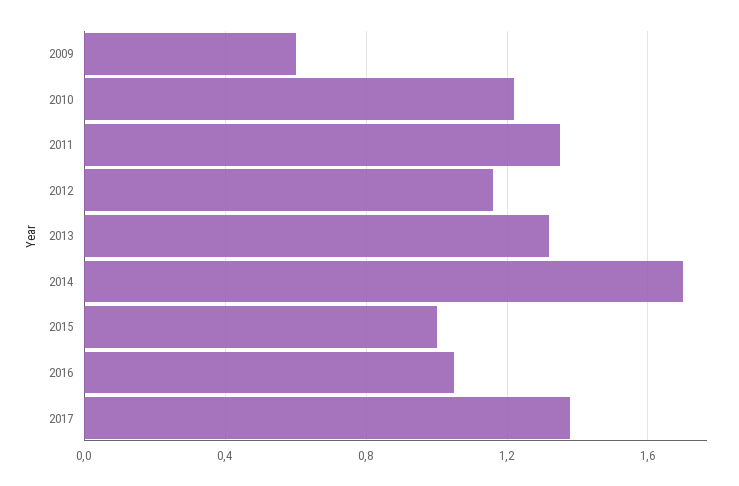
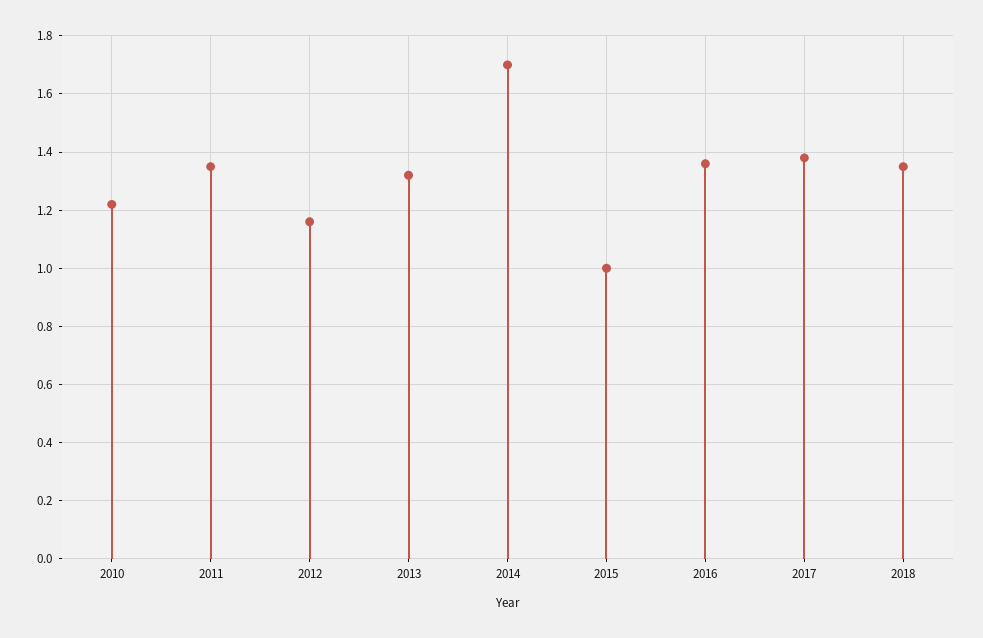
2009: 0.6 -> none
2016: 1.05 -> 1.35
2018: none -> 1.35

